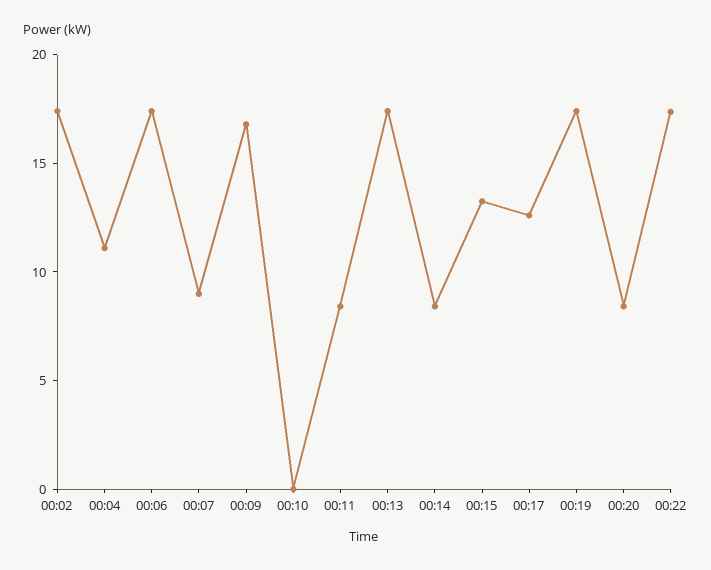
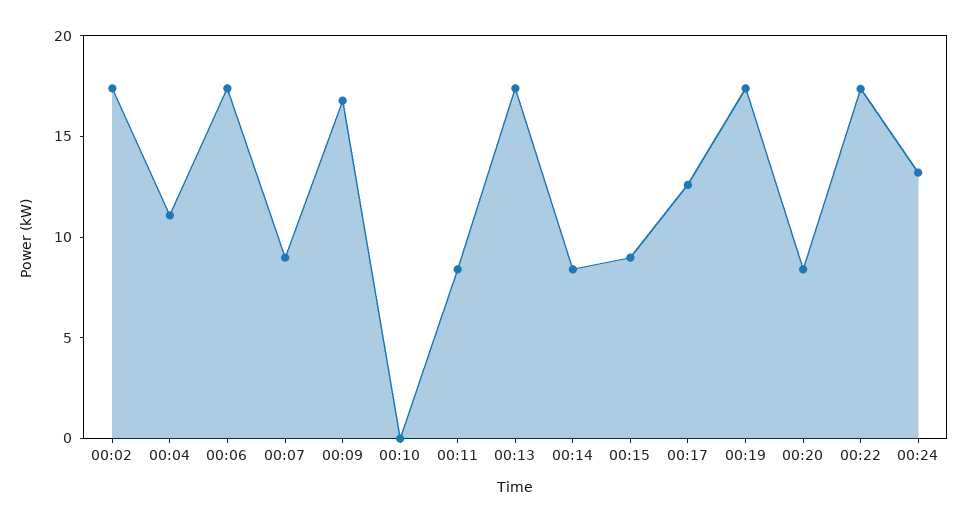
00:15: 13 -> 9
00:24: none -> 13

